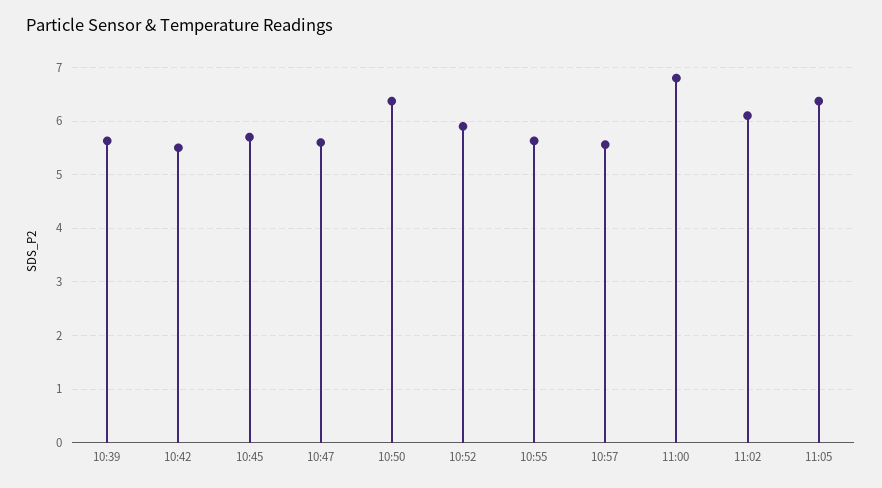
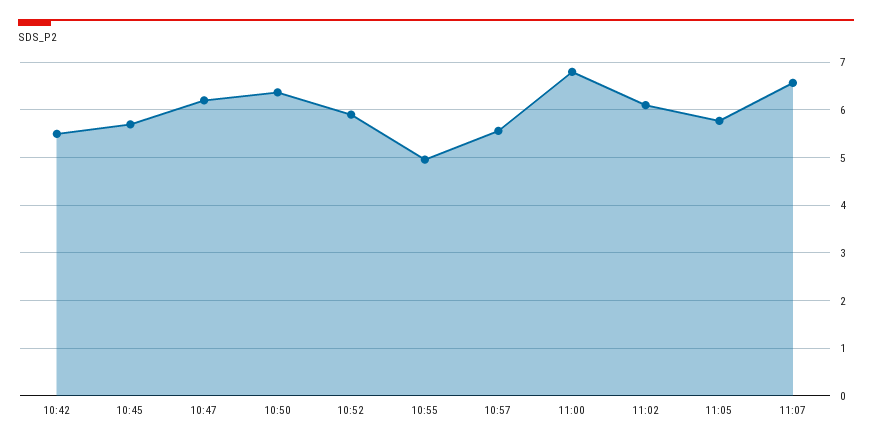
10:39: 5.6 -> none
10:47: 5.6 -> 6.2
10:55: 5.6 -> 5
11:05: 6.4 -> 5.8
11:07: none -> 6.6

